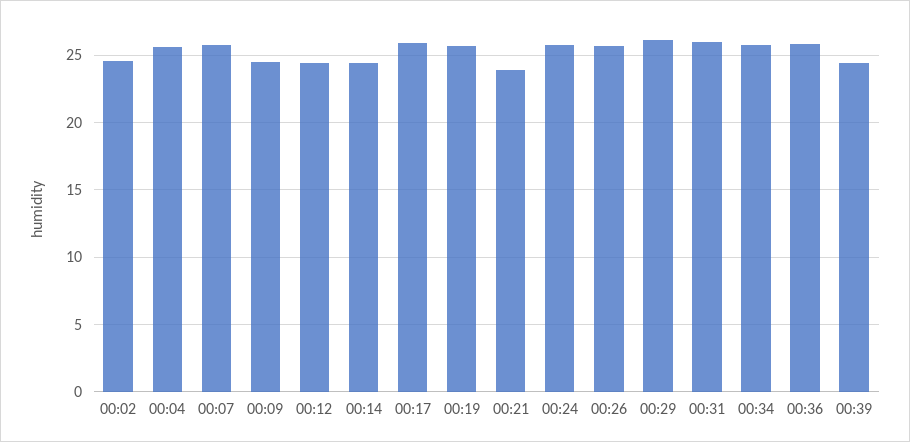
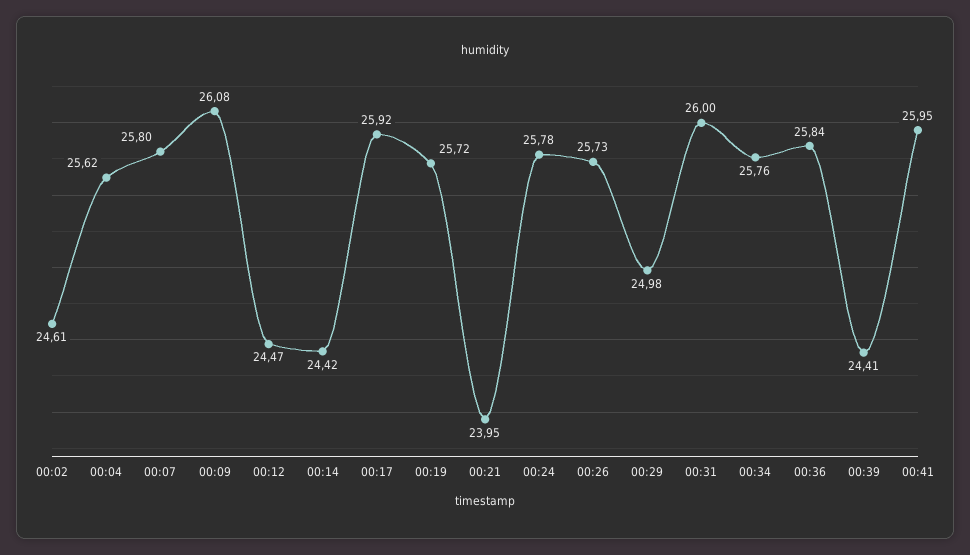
00:09: 24.5 -> 26.08
00:29: 26 -> 24.98
00:41: none -> 25.95

